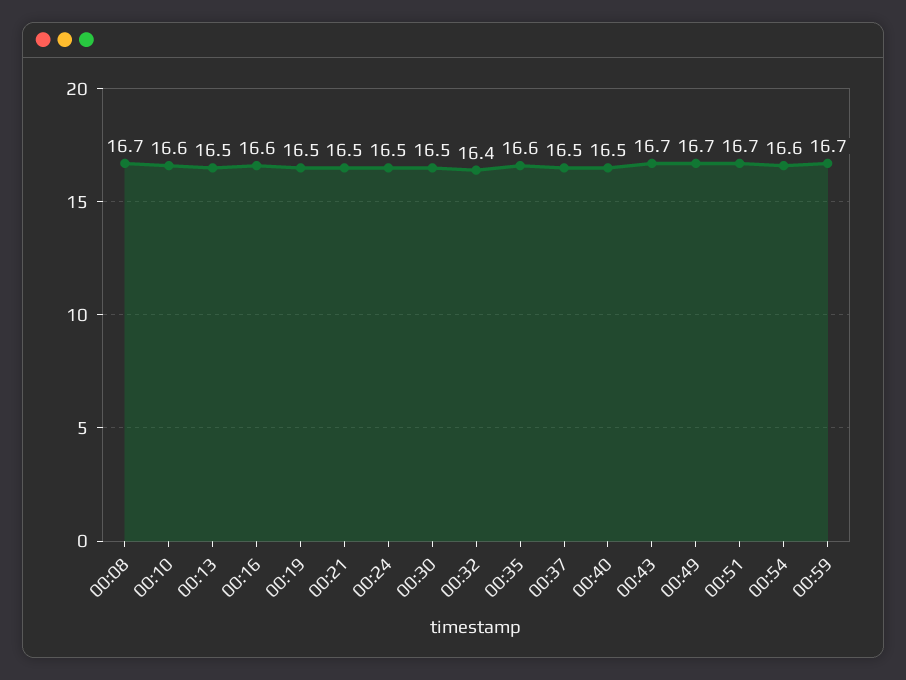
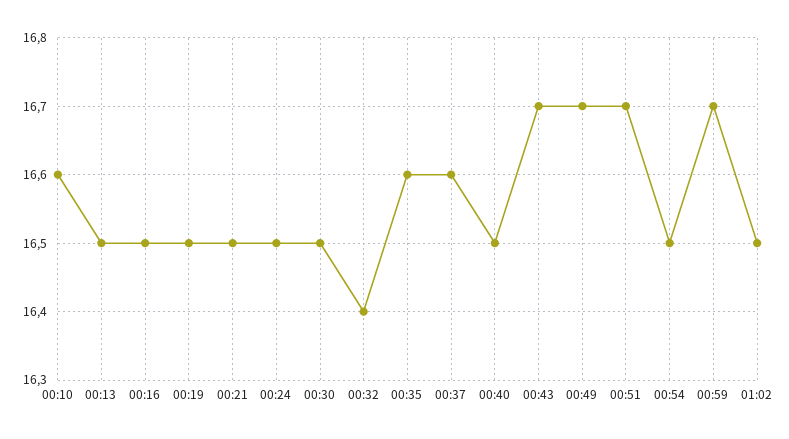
00:08: 16.7 -> none
00:16: 16.6 -> 16.5
00:37: 16.5 -> 16.6
00:54: 16.6 -> 16.5
01:02: none -> 16.5

